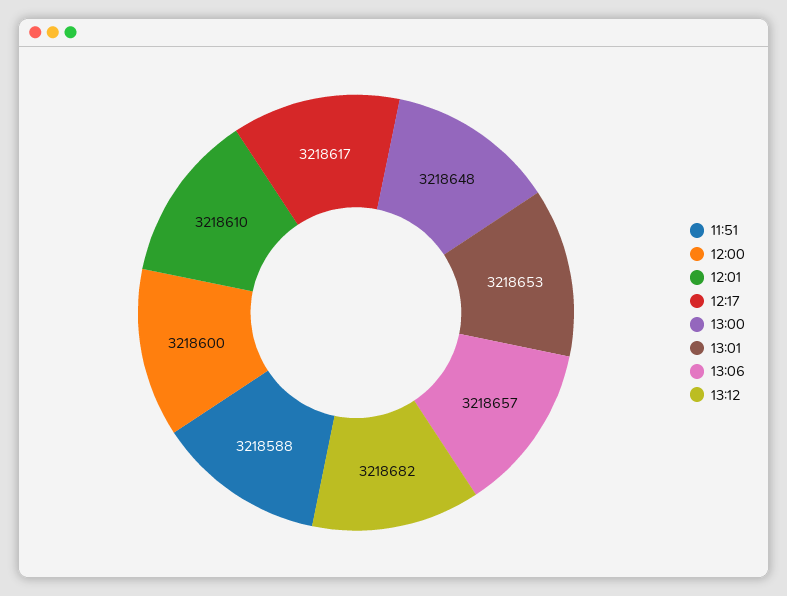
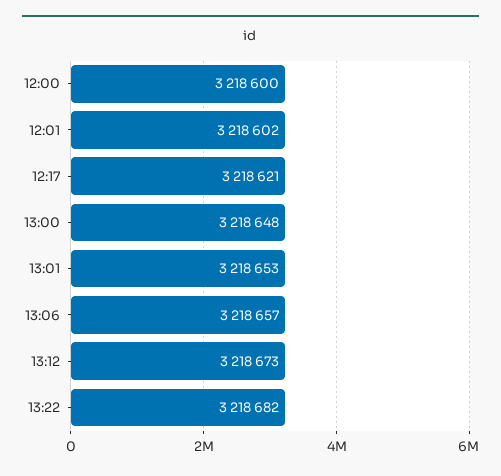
11:51: 3218588 -> none
12:01: 3218610 -> 3218602
12:17: 3218617 -> 3218621
13:12: 3218682 -> 3218673
13:22: none -> 3218682

